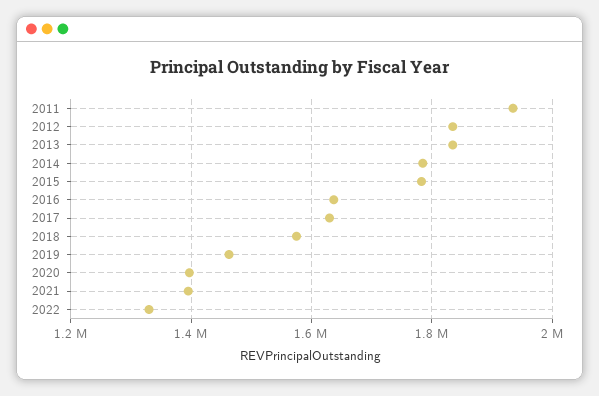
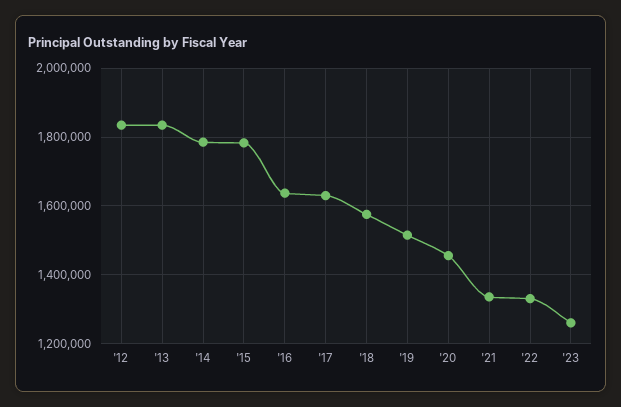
2011: 1940000 -> none
2019: 1460000 -> 1520000
2020: 1400000 -> 1460000
2021: 1400000 -> 1340000
'23: none -> 1260000

